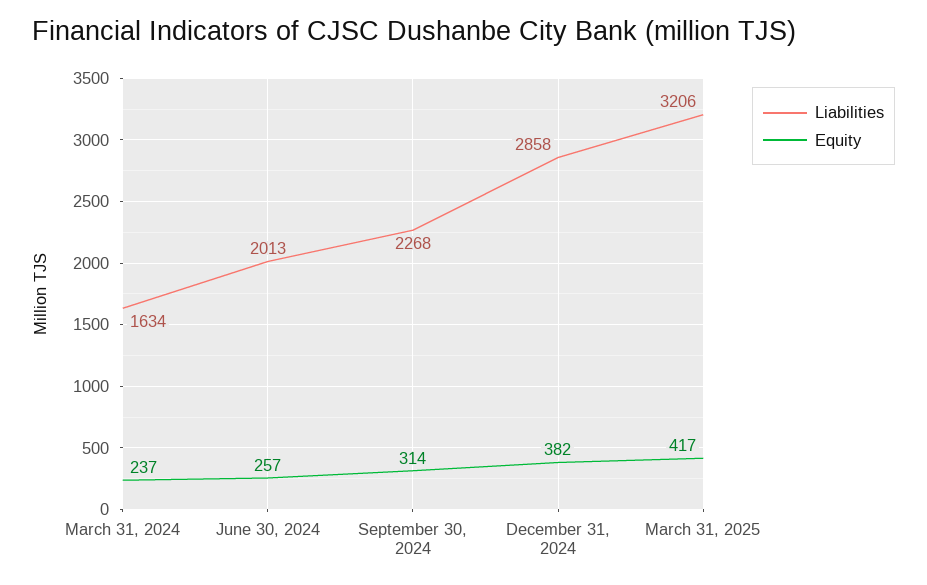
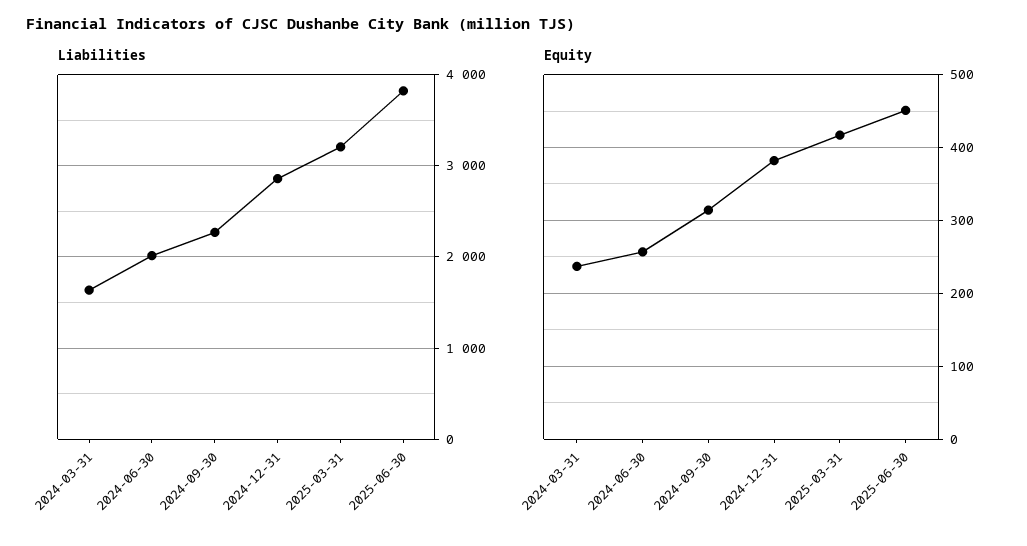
Liabilities, 2025-06-30: none -> 3800
Equity, 2025-06-30: none -> 450

